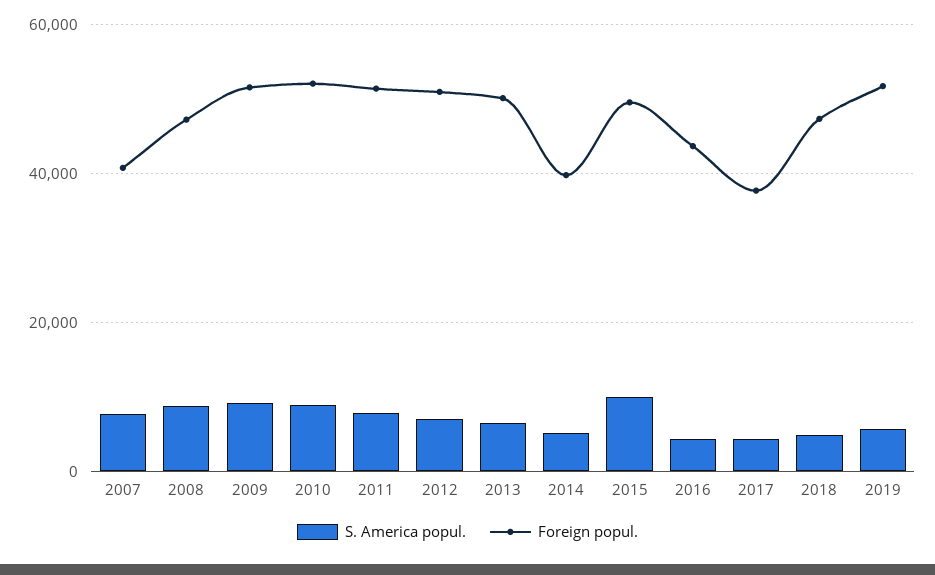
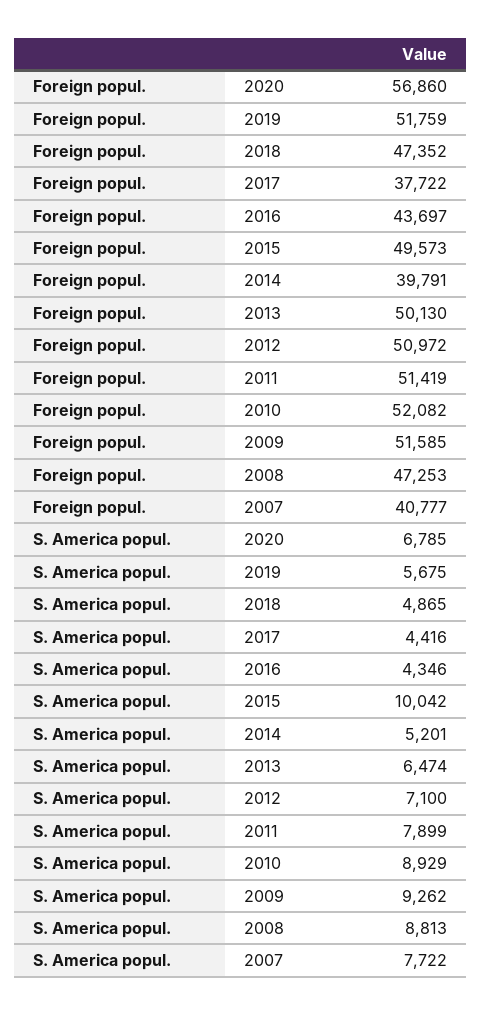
Foreign popul., 2020: none -> 56860
S. America popul., 2020: none -> 6785

